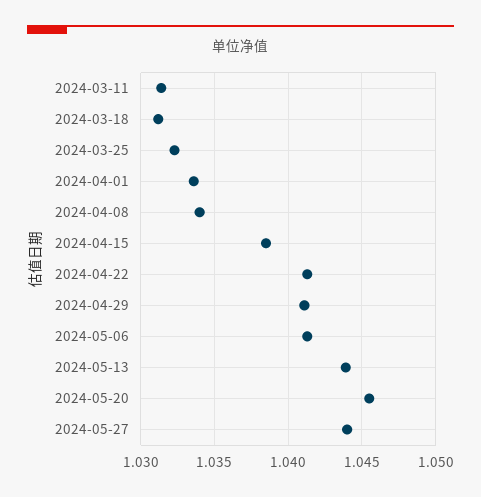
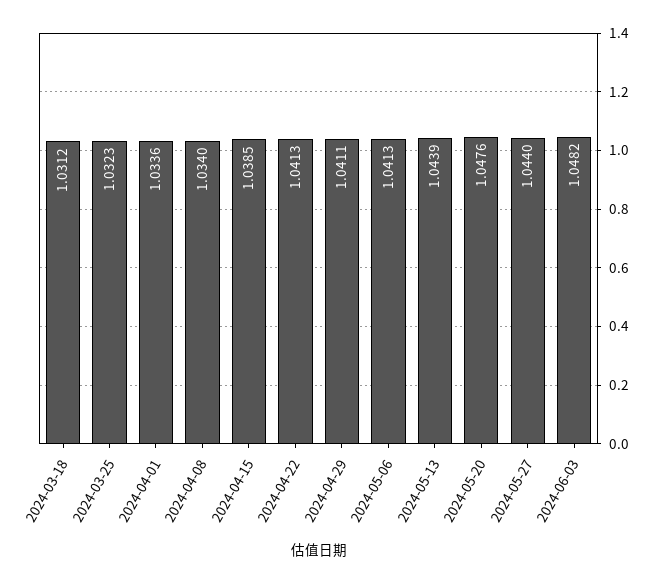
2024-03-11: 1.0315 -> none
2024-05-20: 1.0455 -> 1.0476
2024-06-03: none -> 1.0482

